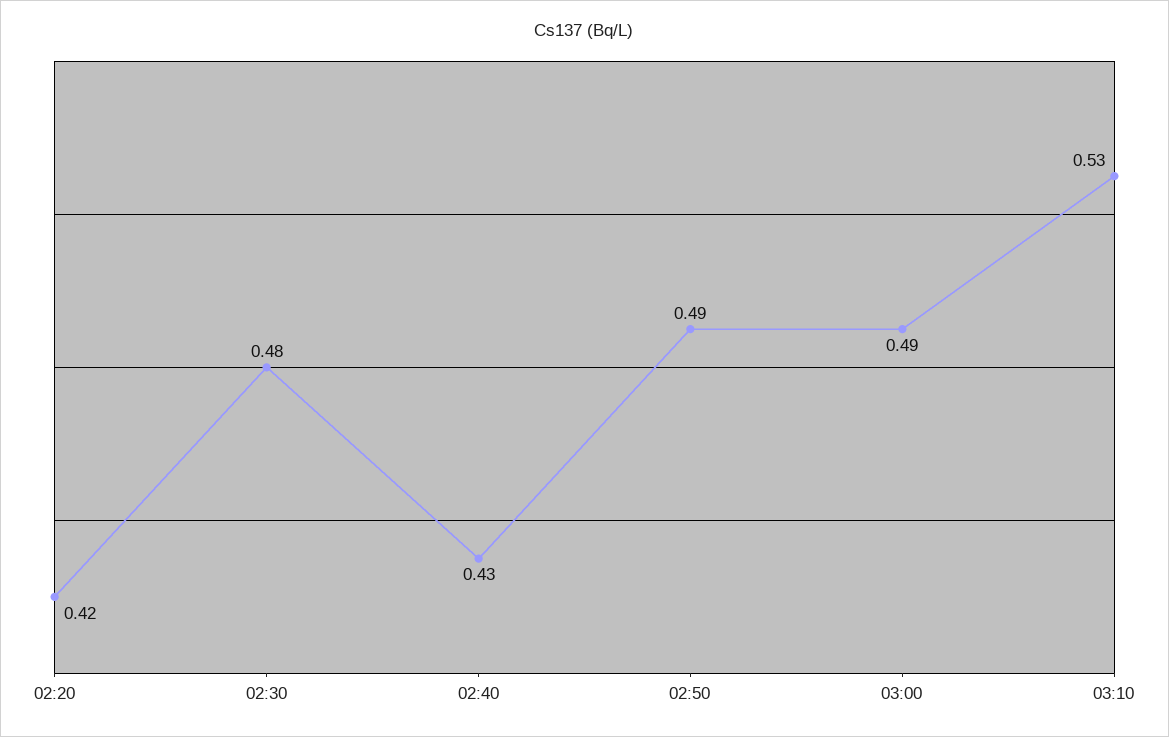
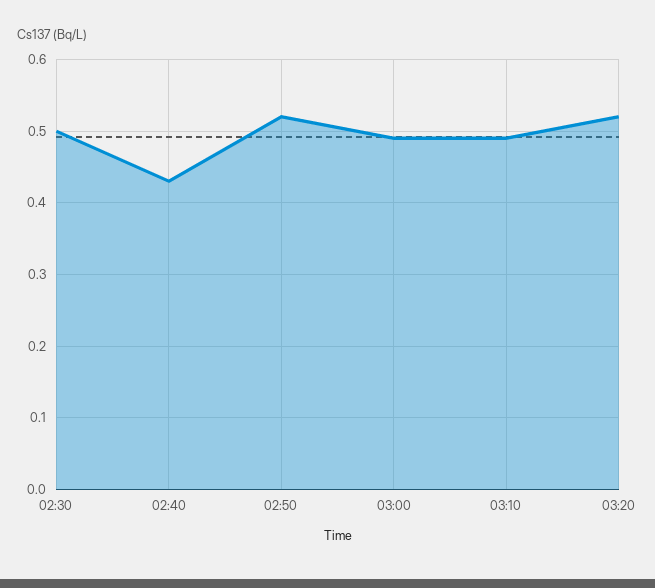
02:20: 0.42 -> none
02:30: 0.48 -> 0.5
02:50: 0.49 -> 0.52
03:10: 0.53 -> 0.49
03:20: none -> 0.52

